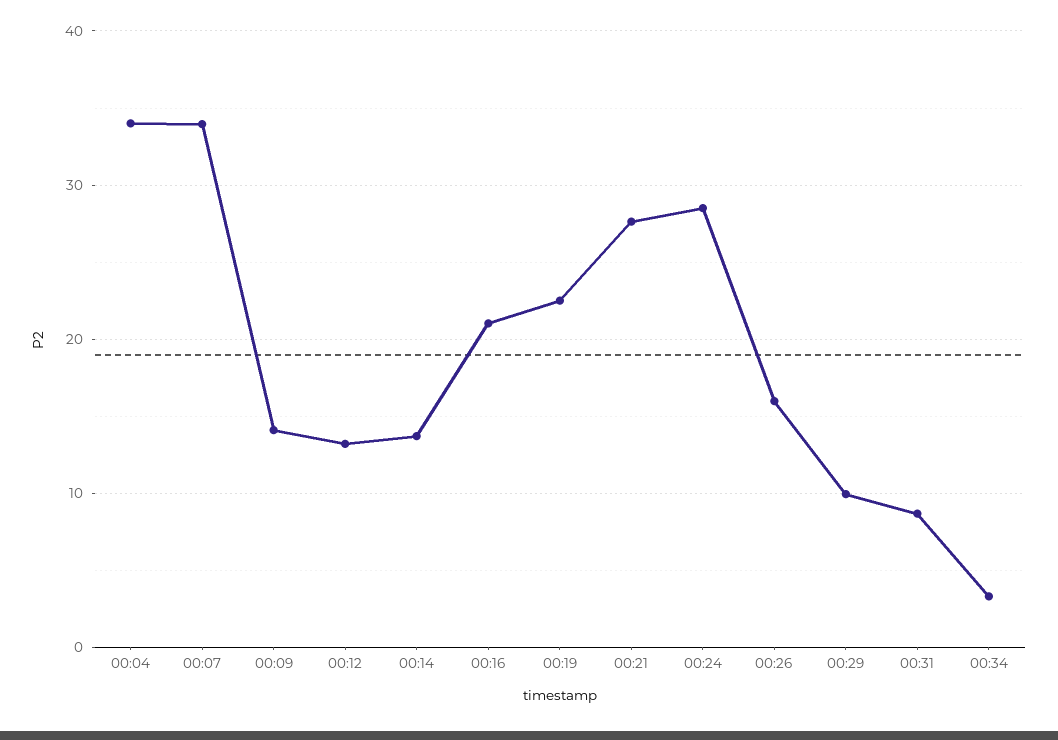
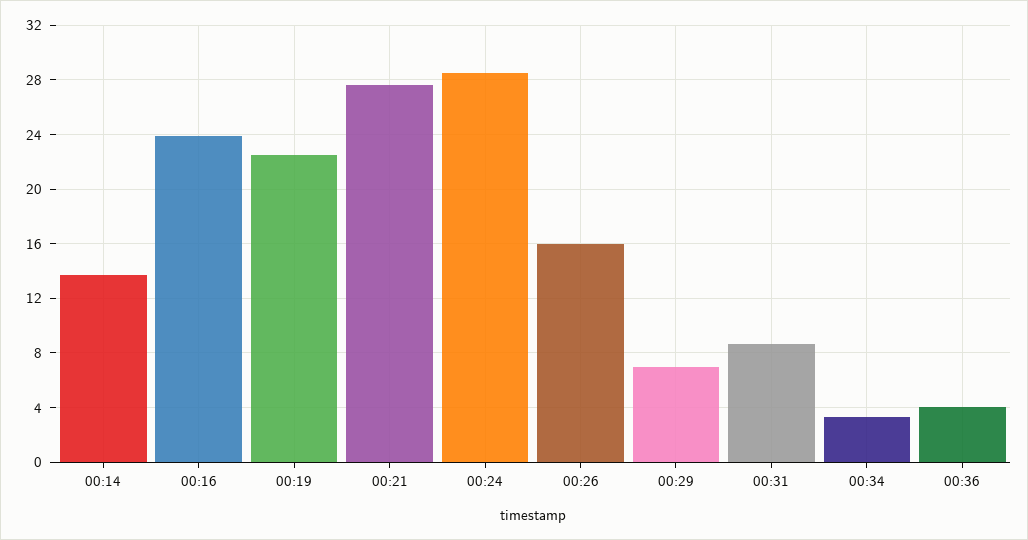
00:04: 34 -> none
00:07: 34 -> none
00:09: 14 -> none
00:12: 13 -> none
00:16: 21 -> 24
00:29: 10 -> 7
00:36: none -> 4

